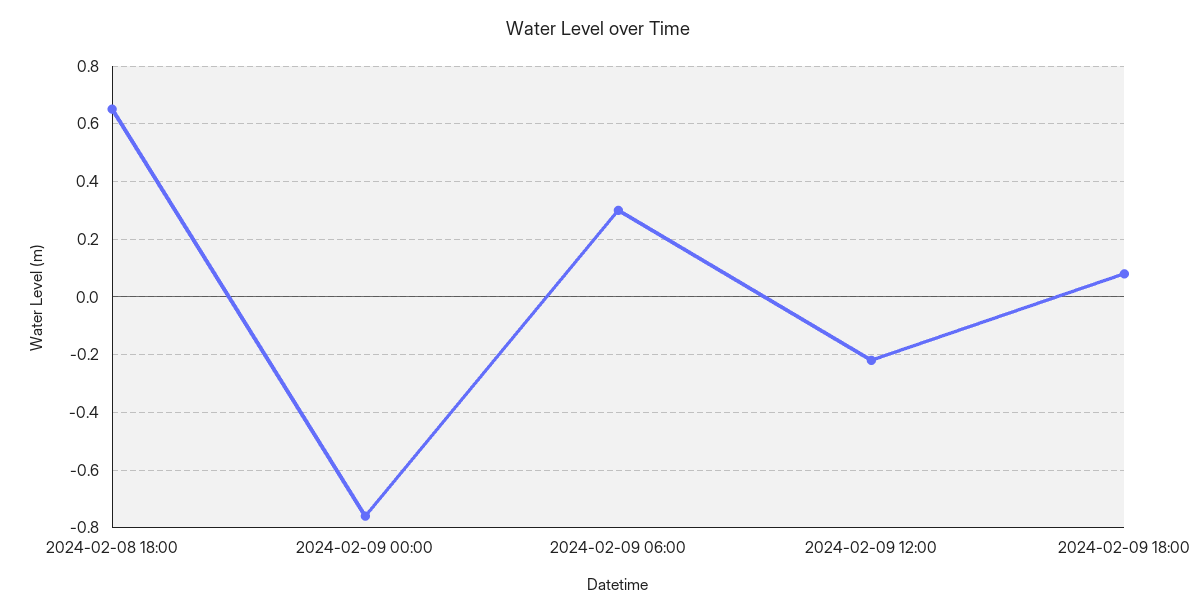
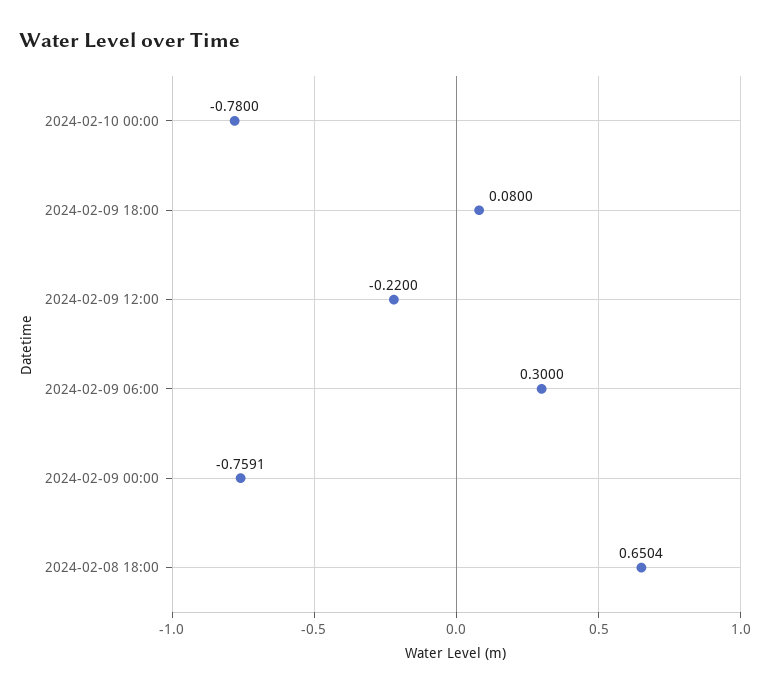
2024-02-10 00:00: none -> -0.78

